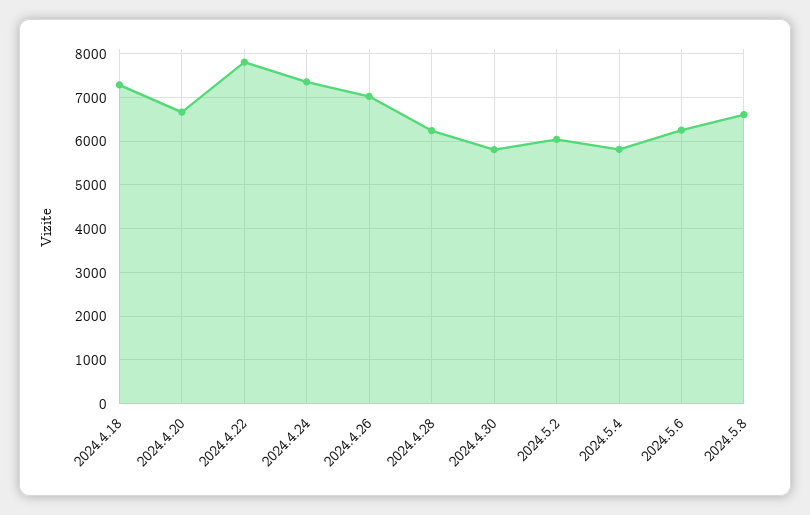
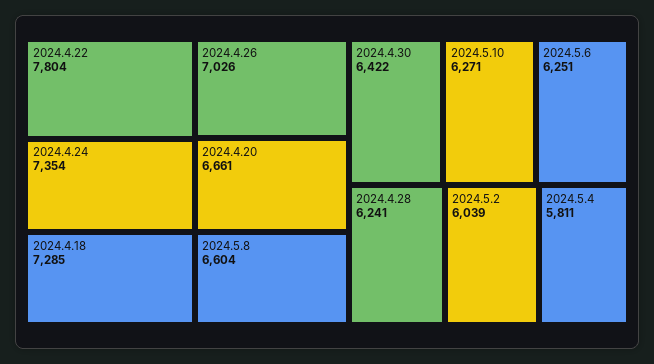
2024.4.30: 5800 -> 6422
2024.5.10: none -> 6271

